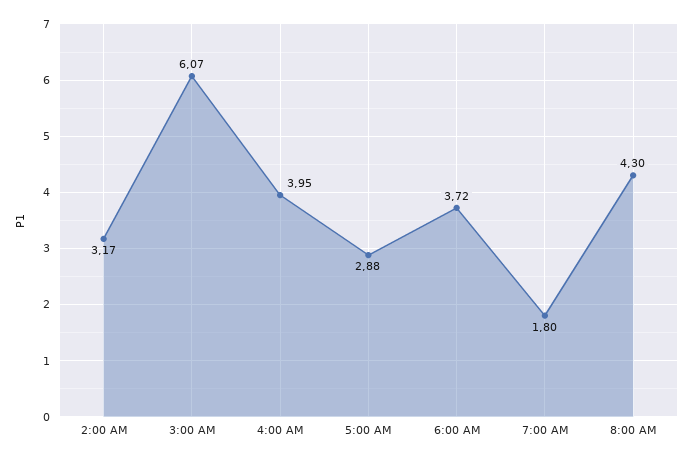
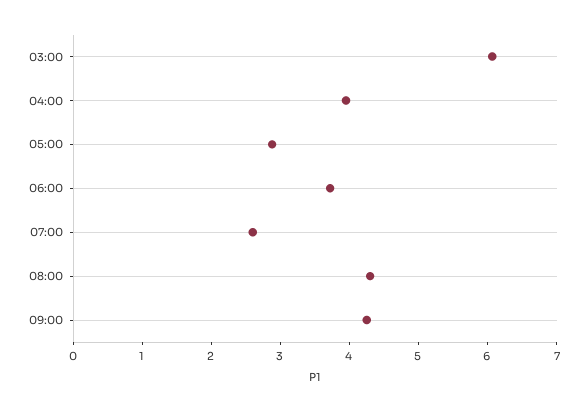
2:00 AM: 3.17 -> none
7:00 AM: 1.8 -> 2.6
09:00: none -> 4.2

